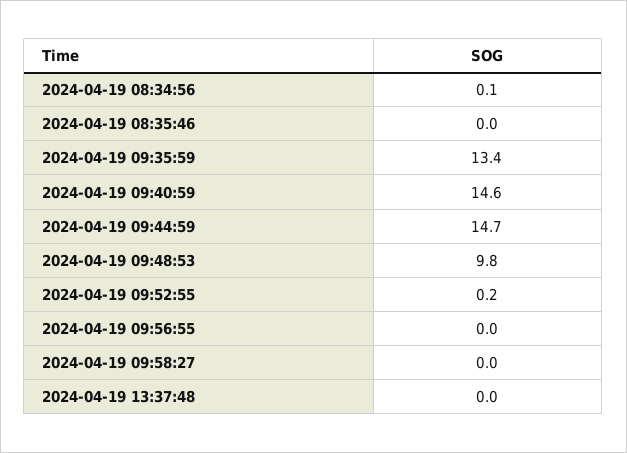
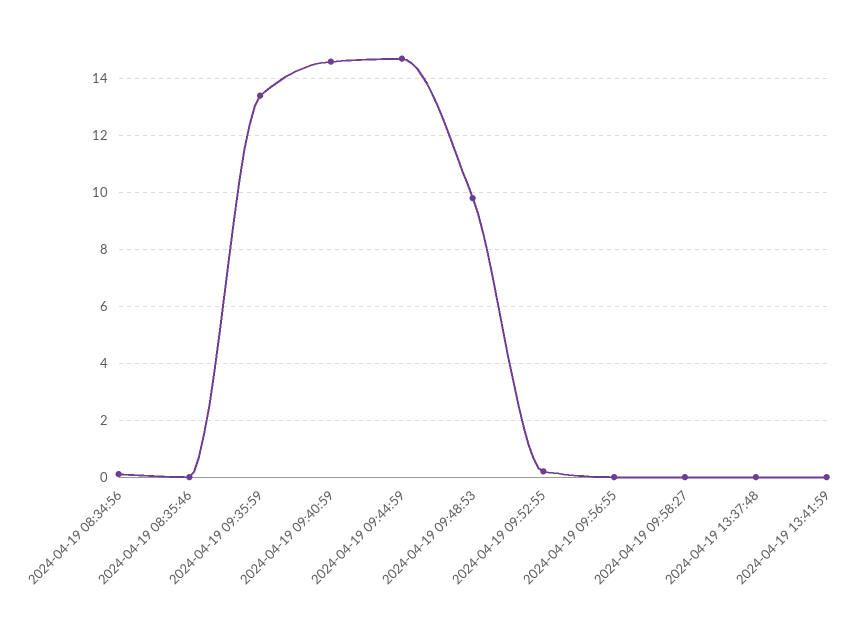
2024-04-19 13:41:59: none -> 0

